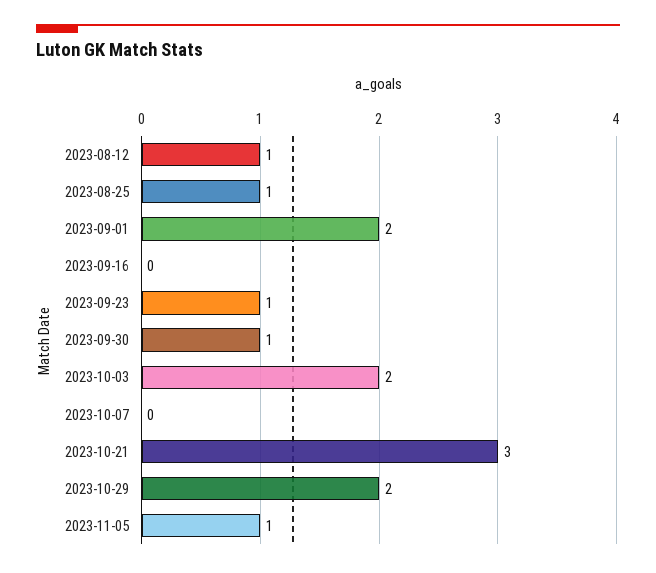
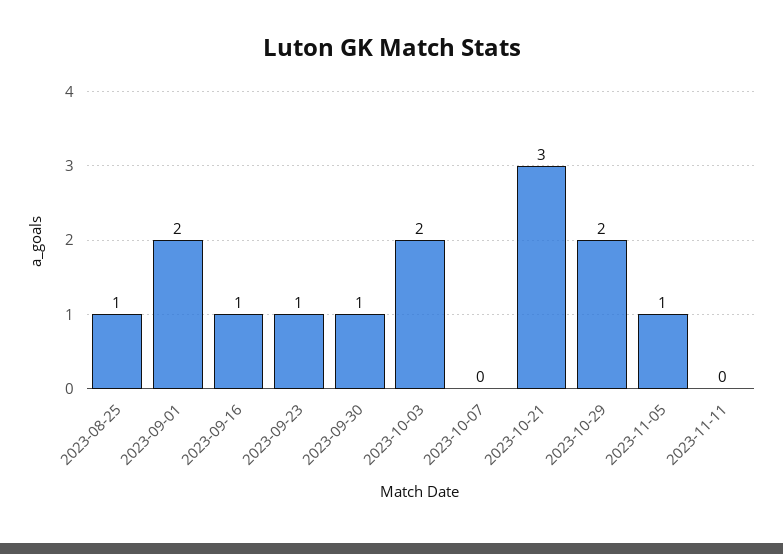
2023-08-12: 1 -> none
2023-09-16: 0 -> 1
2023-11-11: none -> 0

